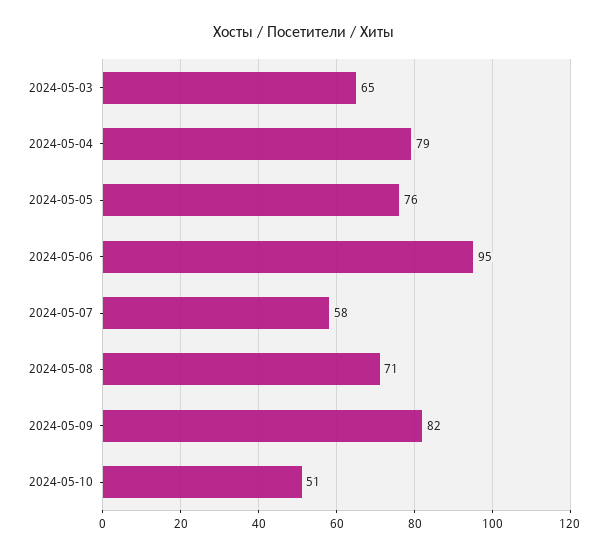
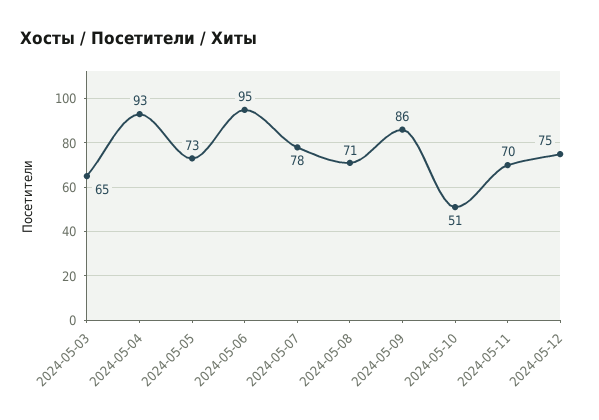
2024-05-04: 79 -> 93
2024-05-05: 76 -> 73
2024-05-07: 58 -> 78
2024-05-09: 82 -> 86
2024-05-11: none -> 70
2024-05-12: none -> 75

